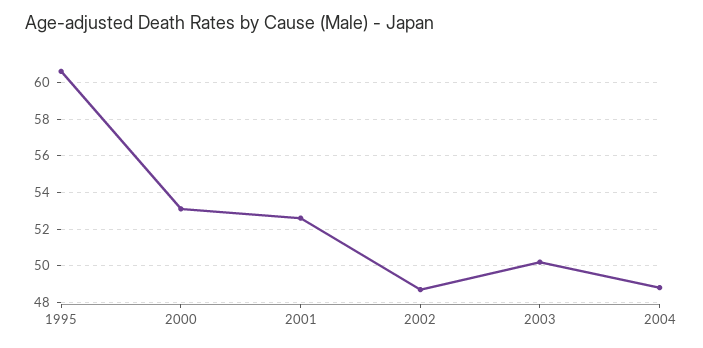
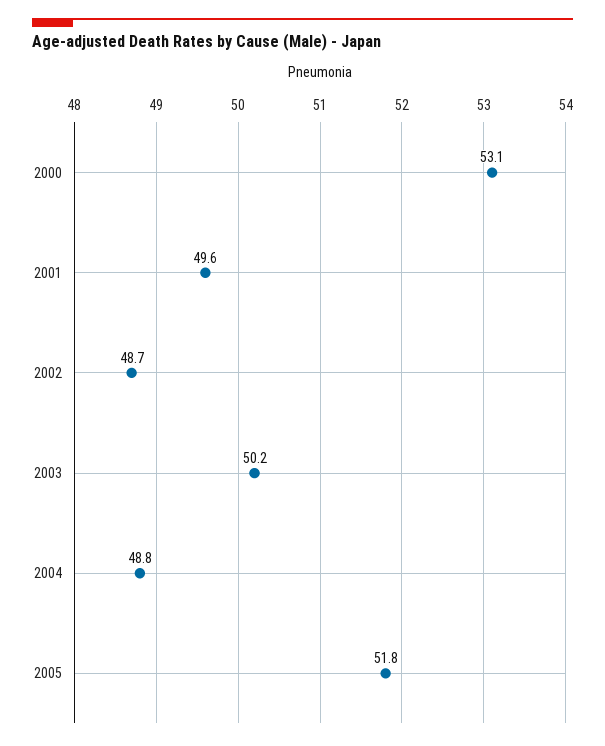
1995: 60.5 -> none
2001: 52.5 -> 49.6
2005: none -> 51.8

